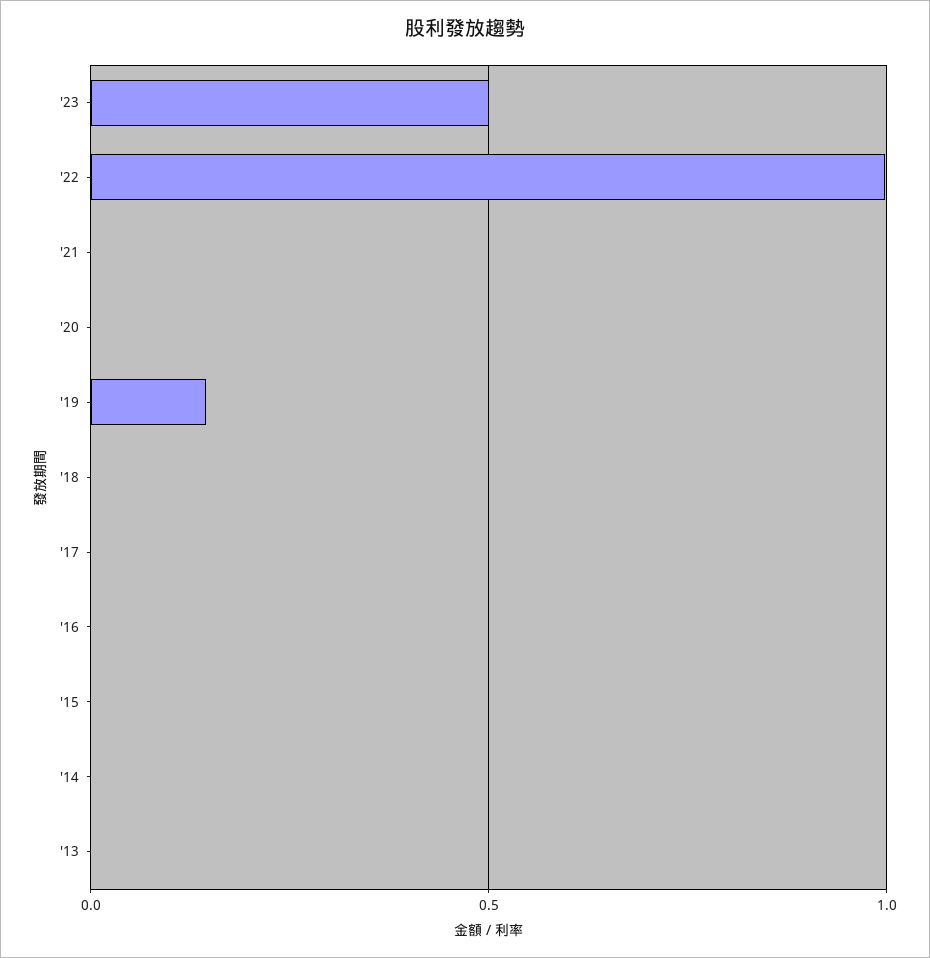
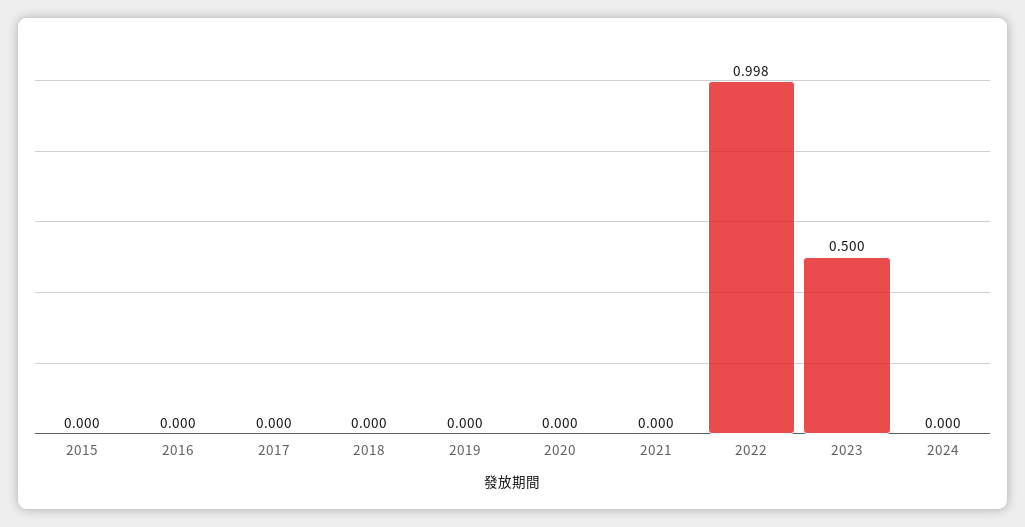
'19: 0.15 -> 0
'14: 0 -> none
'13: 0 -> none
2024: none -> 0

